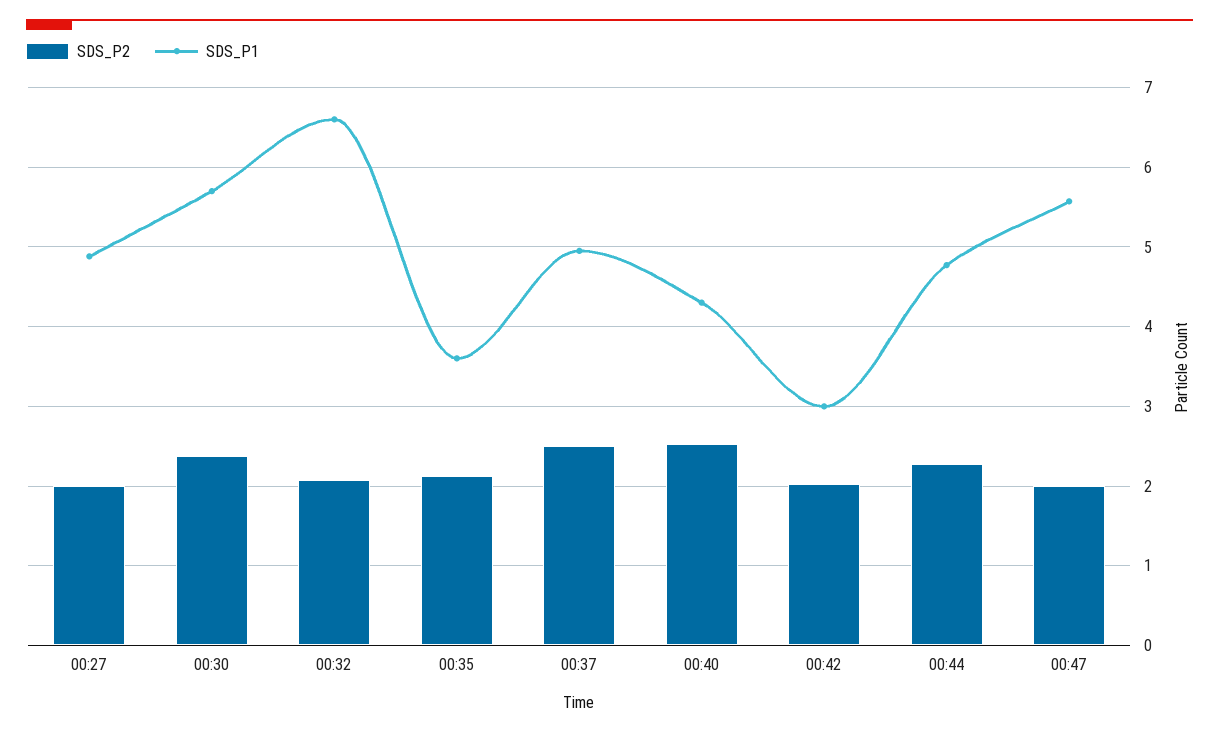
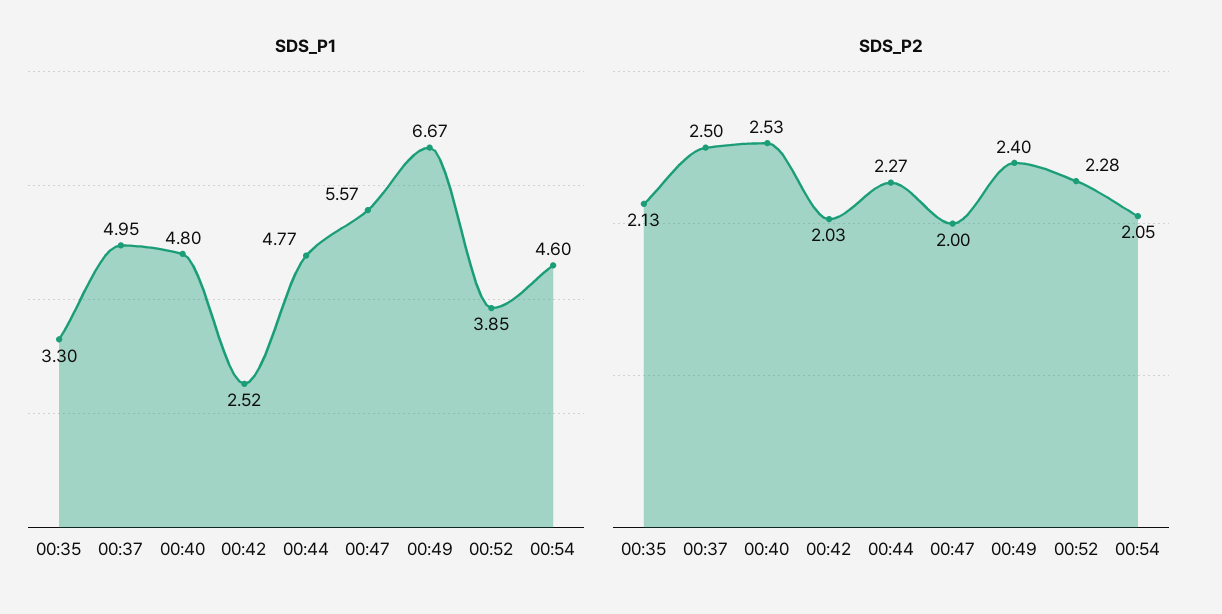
SDS_P2, 00:27: 2 -> none
SDS_P1, 00:27: 4.9 -> none
SDS_P2, 00:30: 2.4 -> none
SDS_P1, 00:30: 5.7 -> none
SDS_P2, 00:32: 2.1 -> none
SDS_P1, 00:32: 6.6 -> none
SDS_P1, 00:35: 3.6 -> 3.3
SDS_P1, 00:40: 4.3 -> 4.8
SDS_P1, 00:42: 3 -> 2.52
SDS_P1, 00:49: none -> 6.67
SDS_P1, 00:52: none -> 3.85
SDS_P1, 00:54: none -> 4.6
SDS_P2, 00:49: none -> 2.4
SDS_P2, 00:52: none -> 2.28
SDS_P2, 00:54: none -> 2.05

